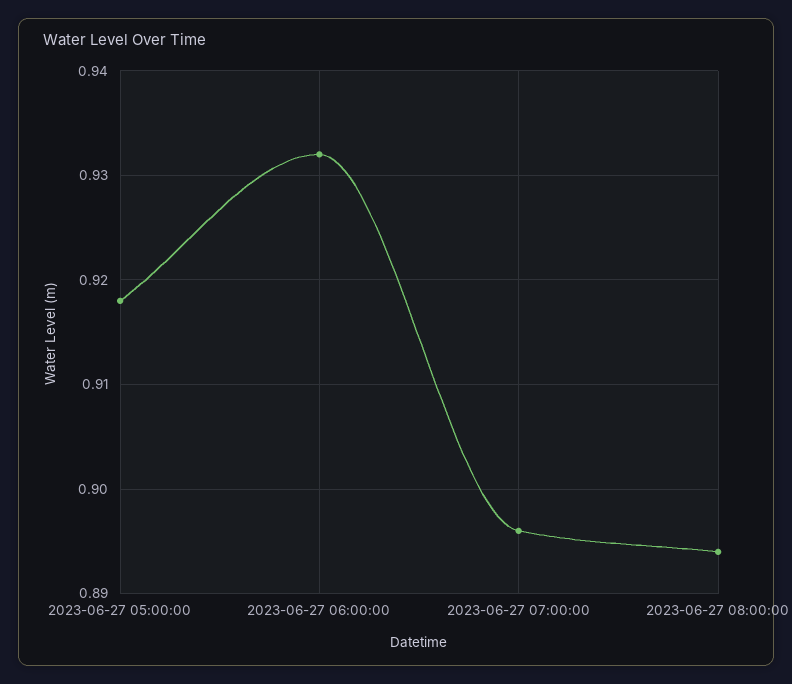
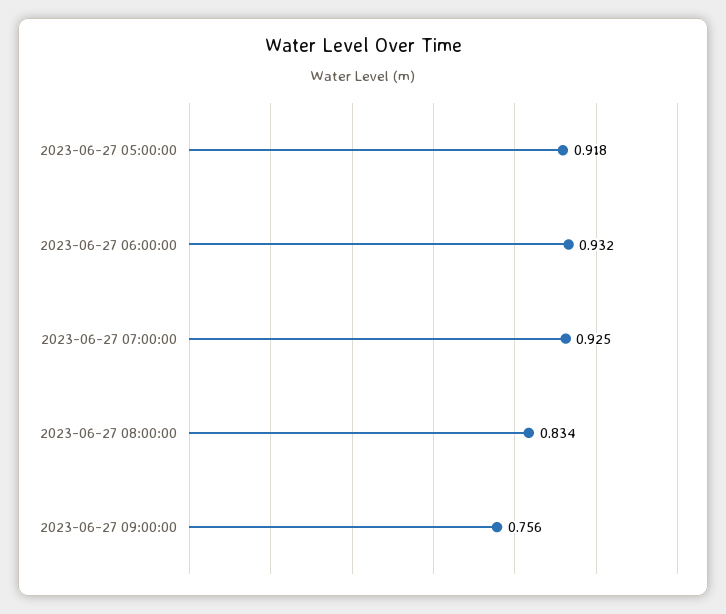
2023-06-27 07:00:00: 0.896 -> 0.925
2023-06-27 08:00:00: 0.894 -> 0.834
2023-06-27 09:00:00: none -> 0.756

